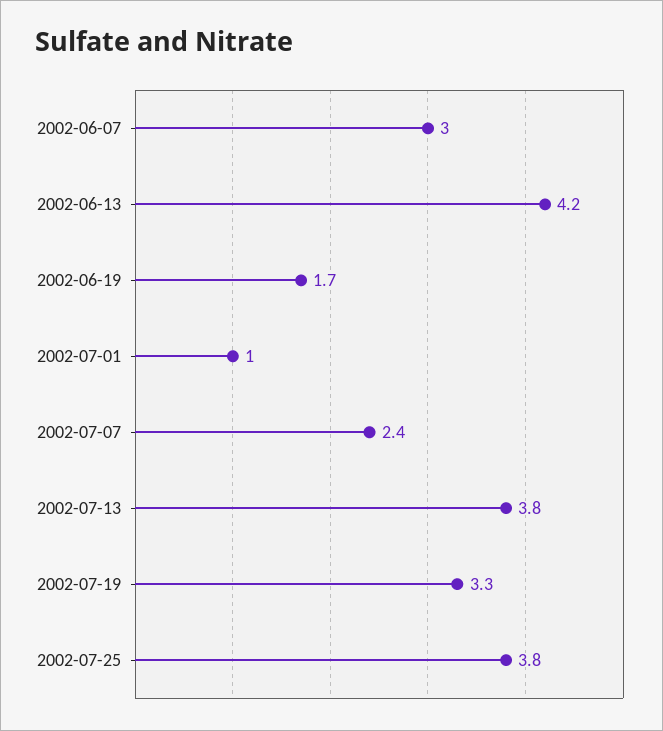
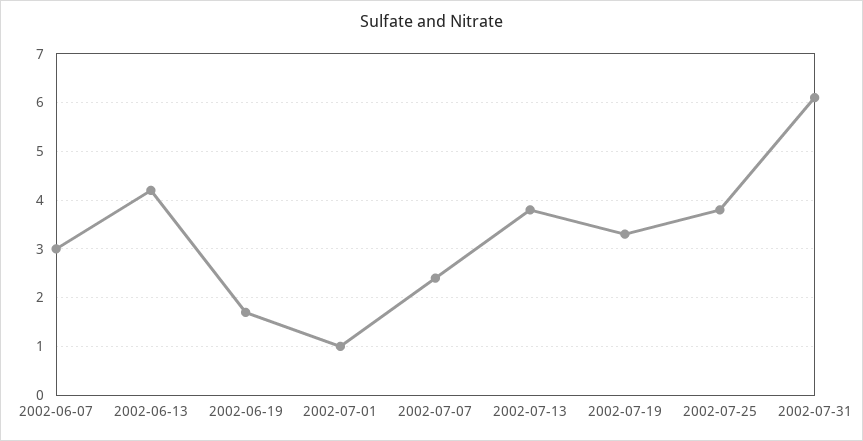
2002-07-31: none -> 6

